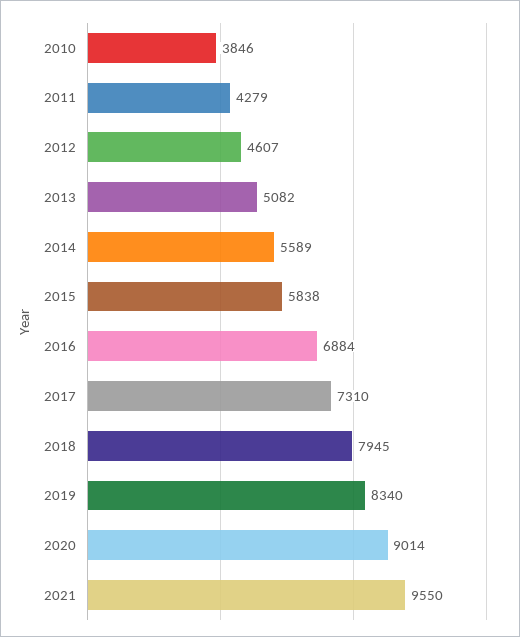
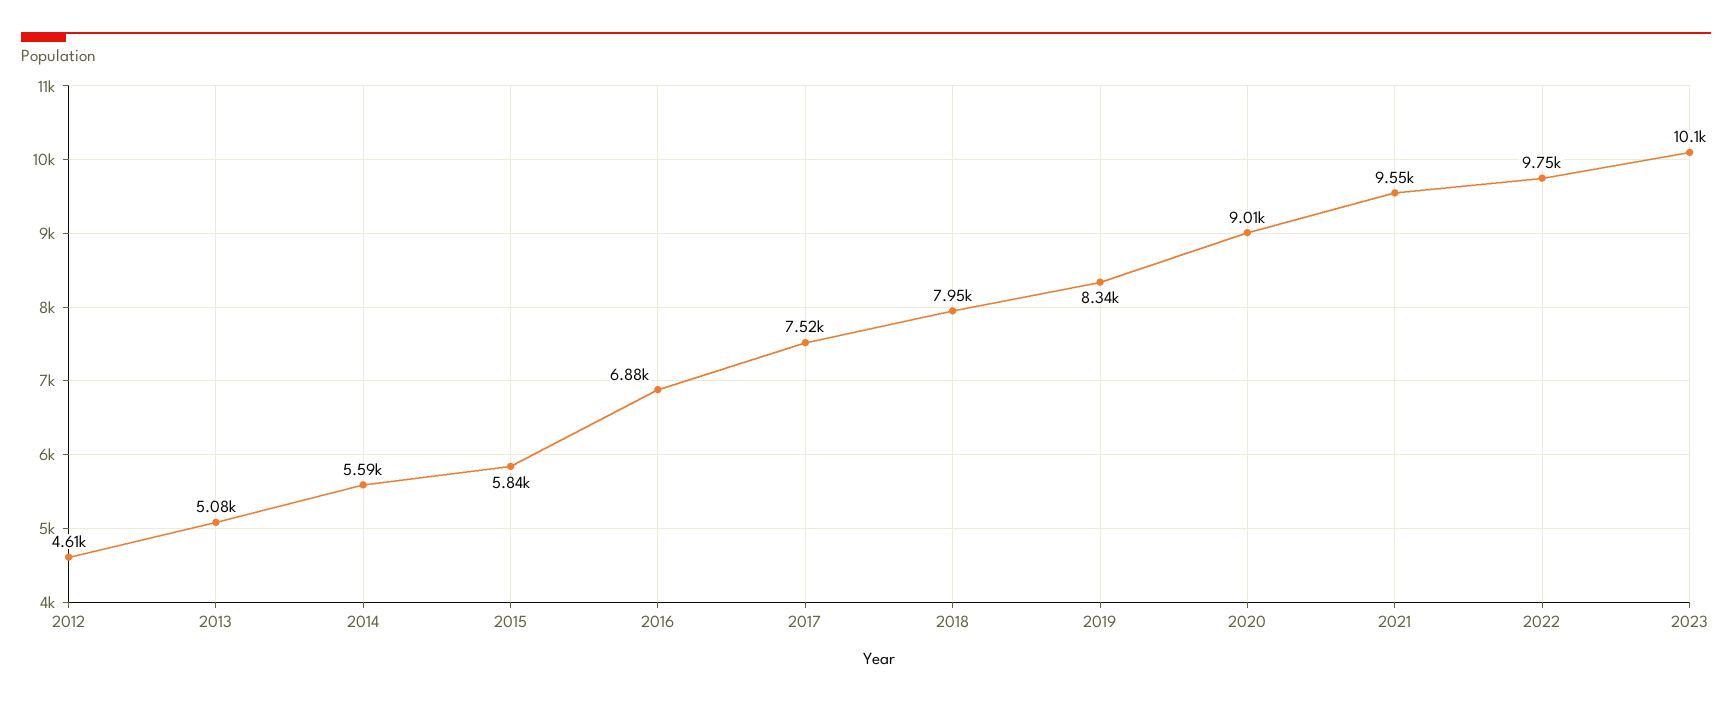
2010: 3846 -> none
2011: 4279 -> none
2017: 7310 -> 7520
2022: none -> 9750
2023: none -> 10100

